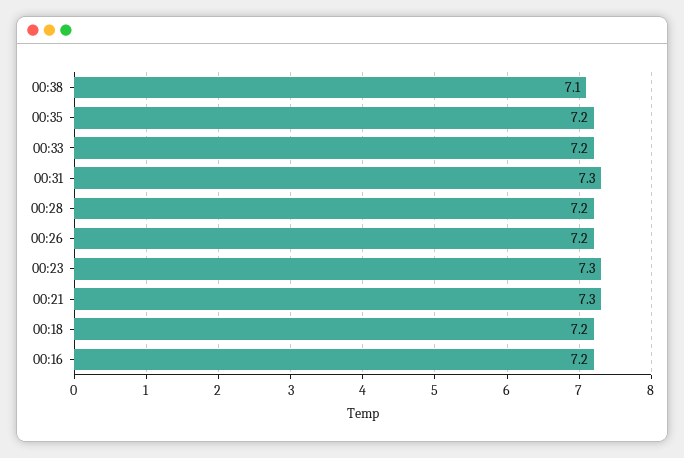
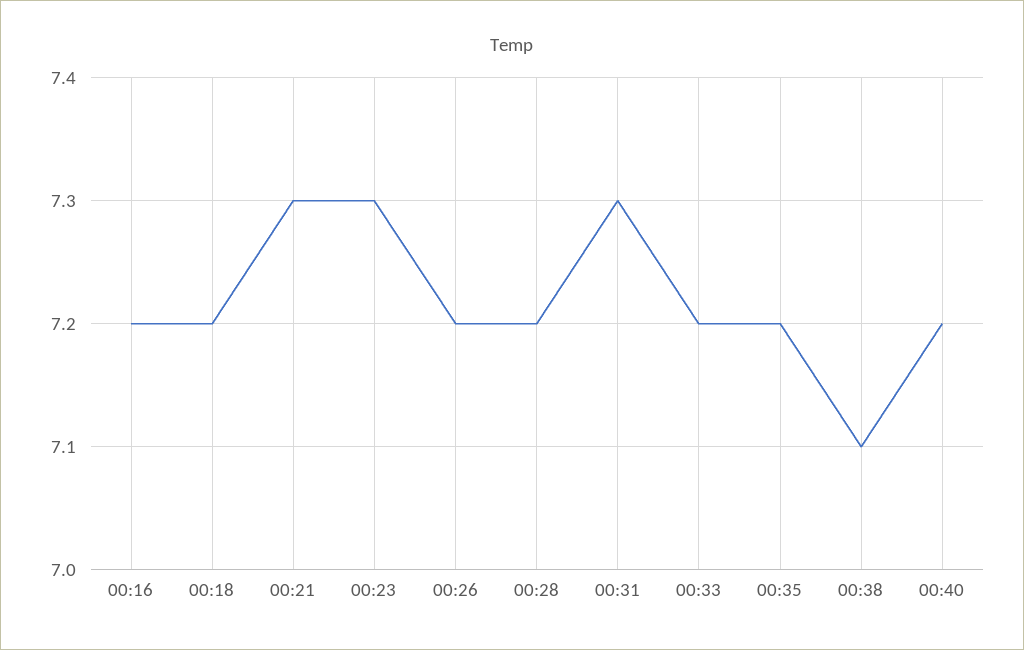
00:40: none -> 7.2

